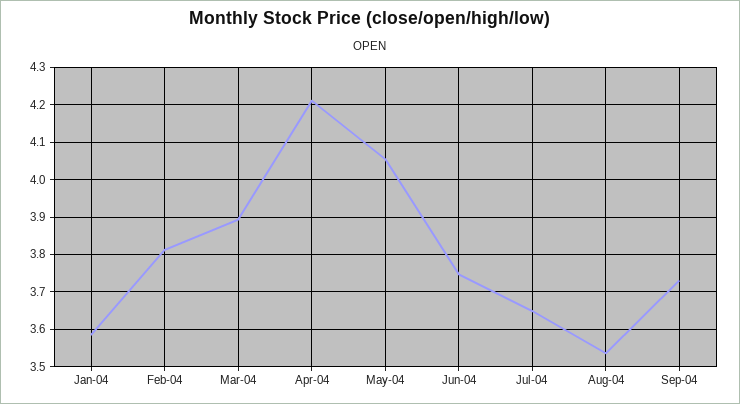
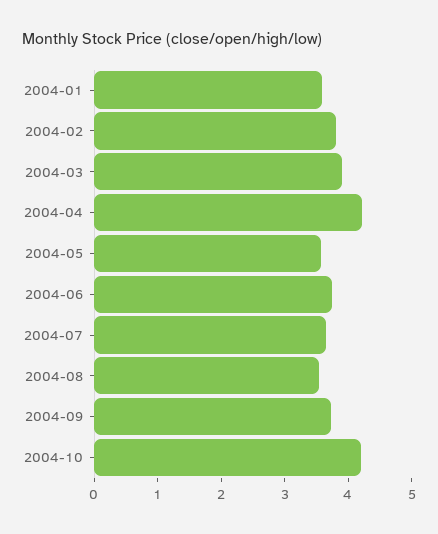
May-04: 4.06 -> 3.6
2004-10: none -> 4.2

